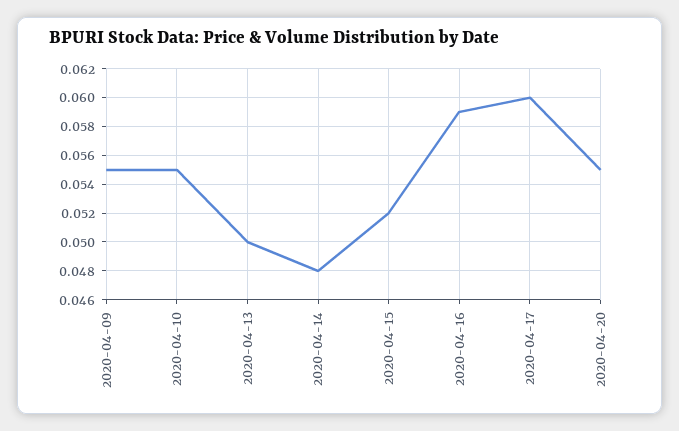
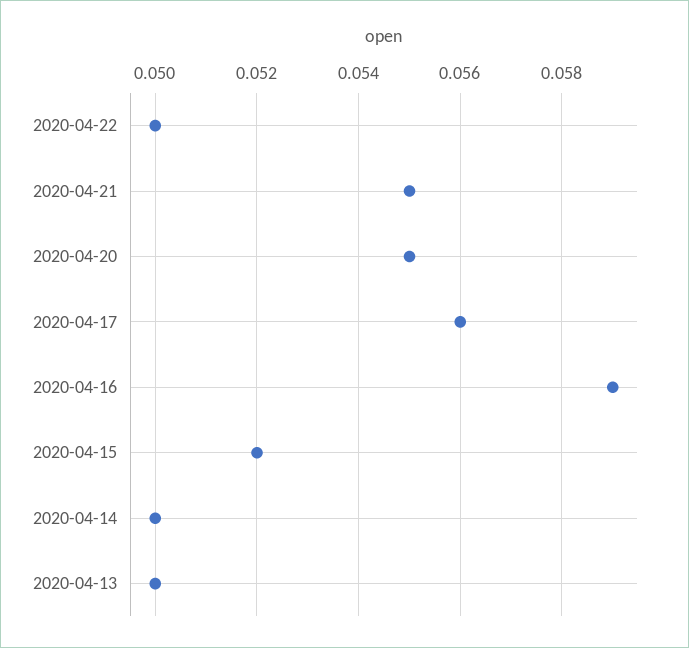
2020-04-09: 0.055 -> none
2020-04-10: 0.055 -> none
2020-04-14: 0.048 -> 0.05
2020-04-17: 0.06 -> 0.056
2020-04-22: none -> 0.05
2020-04-21: none -> 0.055

